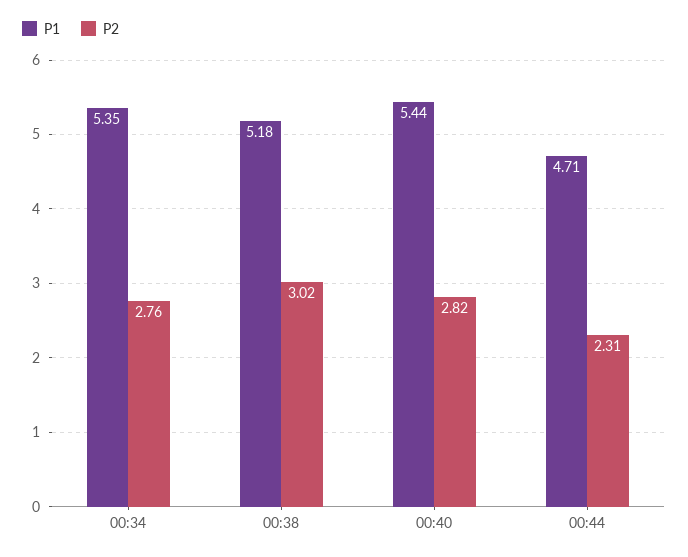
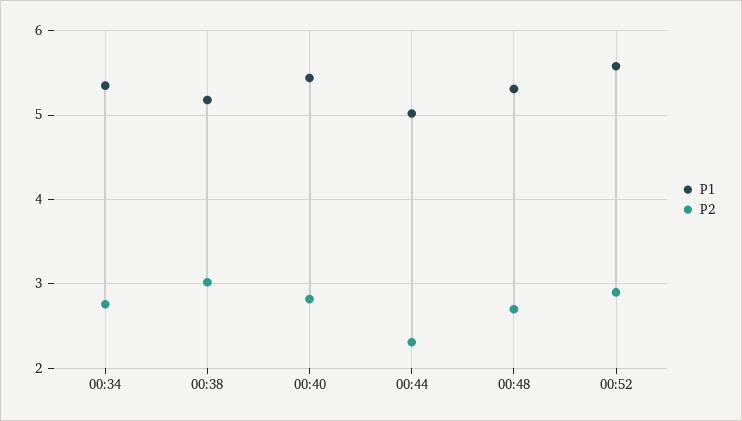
P1, 00:44: 4.71 -> 5
P1, 00:48: none -> 5.3
P2, 00:48: none -> 2.7
P1, 00:52: none -> 5.6
P2, 00:52: none -> 2.9

